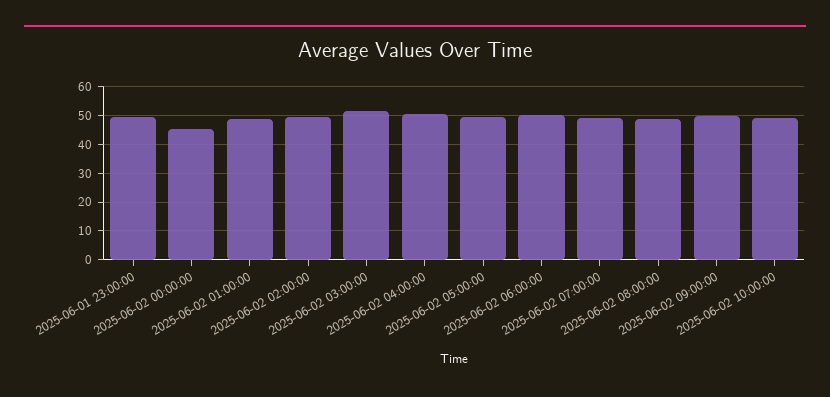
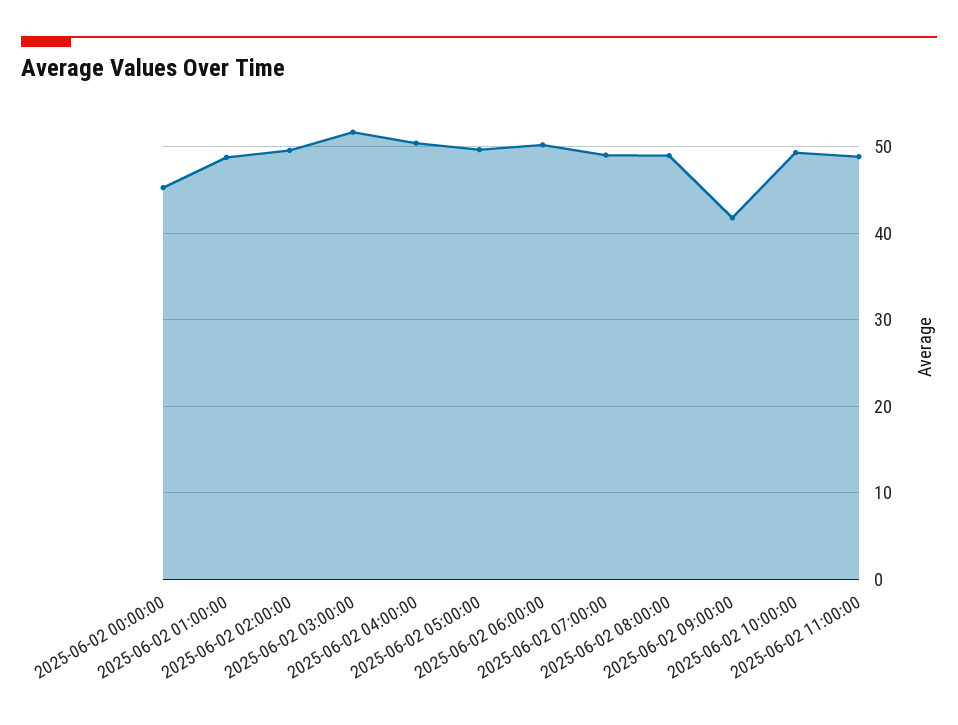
2025-06-01 23:00:00: 50 -> none
2025-06-02 09:00:00: 50 -> 42
2025-06-02 11:00:00: none -> 49

